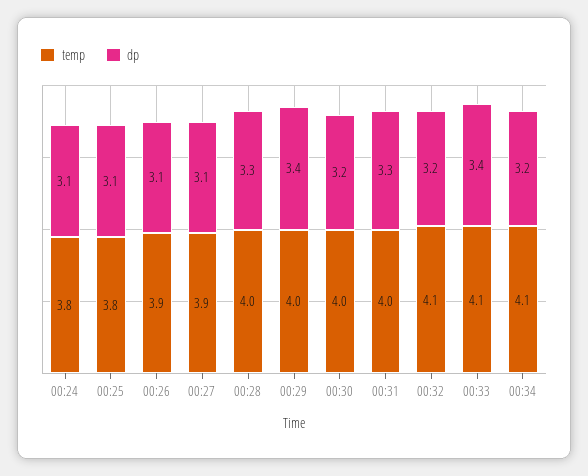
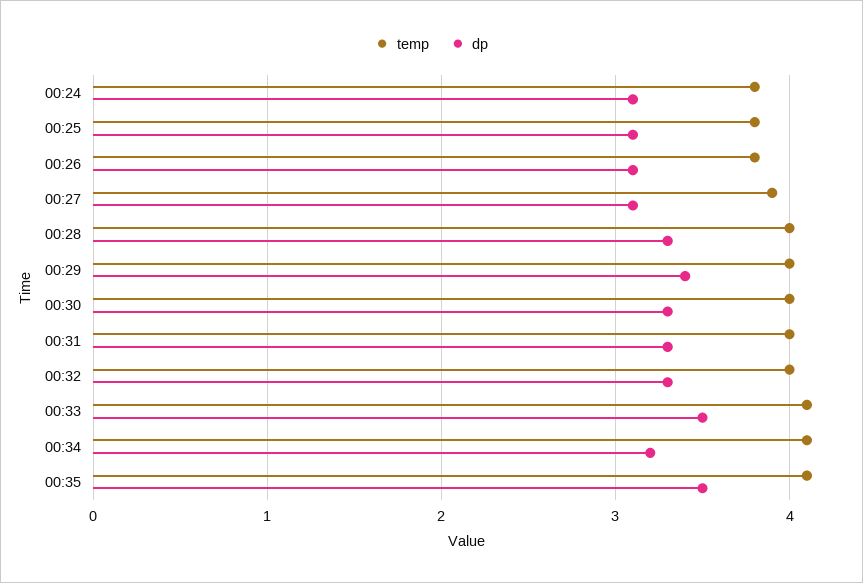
temp, 00:26: 3.9 -> 3.8
dp, 00:30: 3.2 -> 3.3
temp, 00:32: 4.1 -> 4
dp, 00:32: 3.2 -> 3.3
dp, 00:33: 3.4 -> 3.5
temp, 00:35: none -> 4.1
dp, 00:35: none -> 3.5

